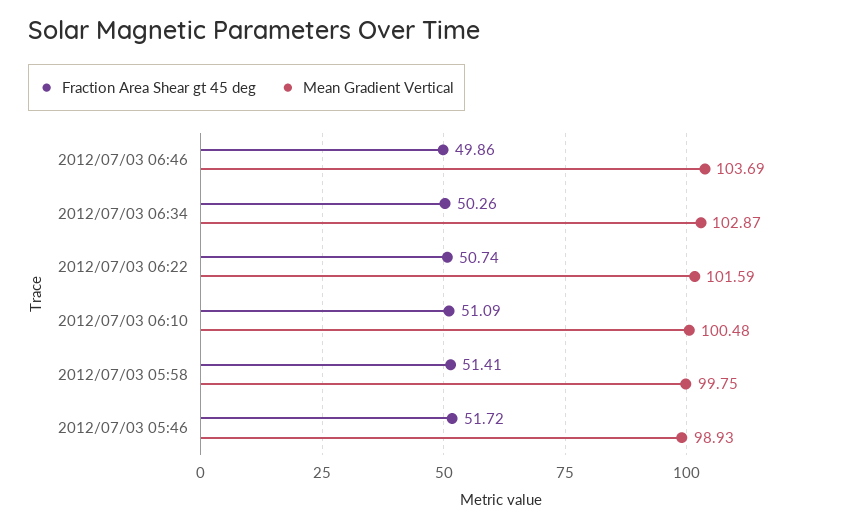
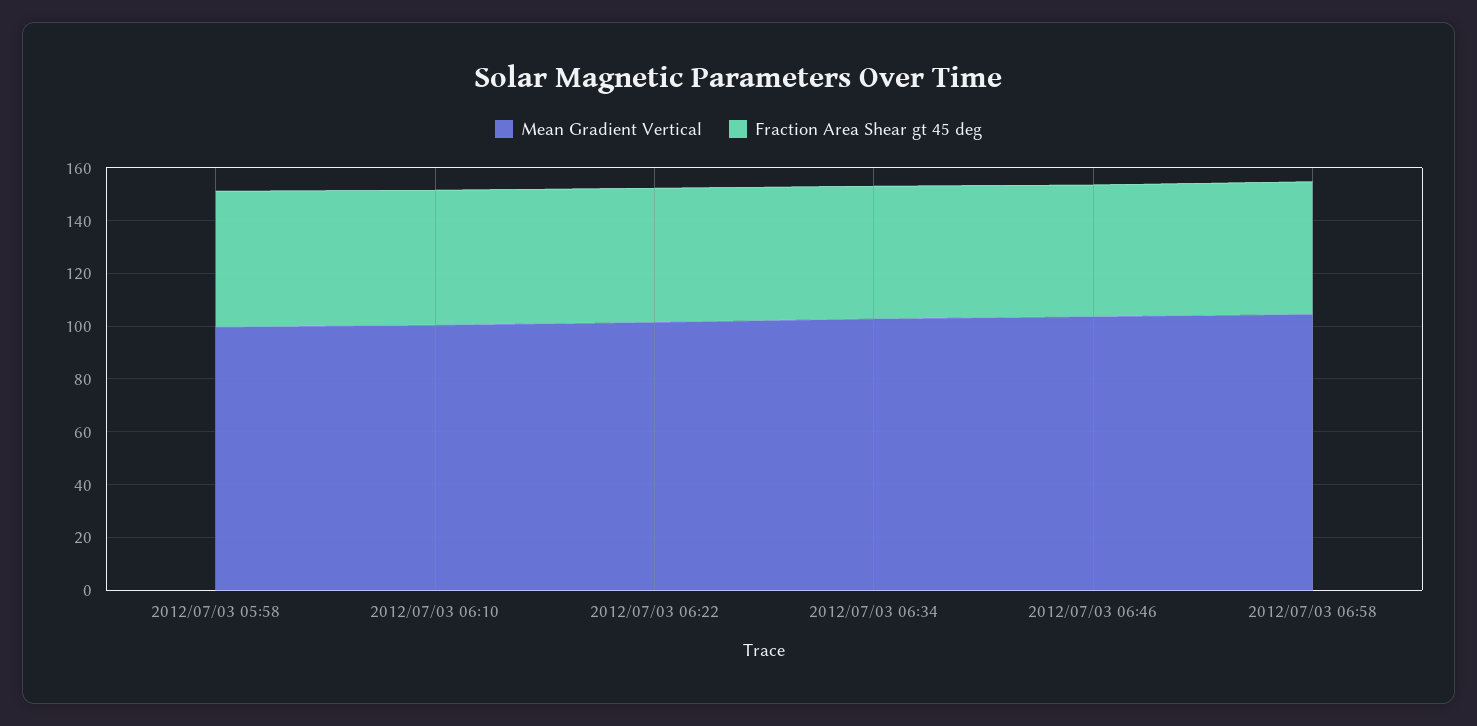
Fraction Area Shear gt 45 deg, 2012/07/03 05:46: 51.72 -> none
Mean Gradient Vertical, 2012/07/03 05:46: 98.93 -> none
Mean Gradient Vertical, 2012/07/03 06:58: none -> 105
Fraction Area Shear gt 45 deg, 2012/07/03 06:58: none -> 50

